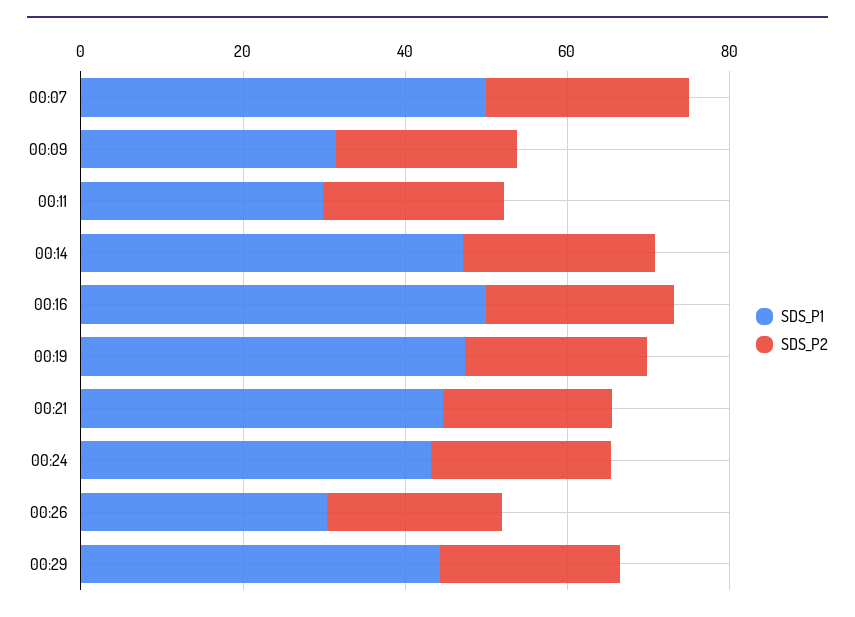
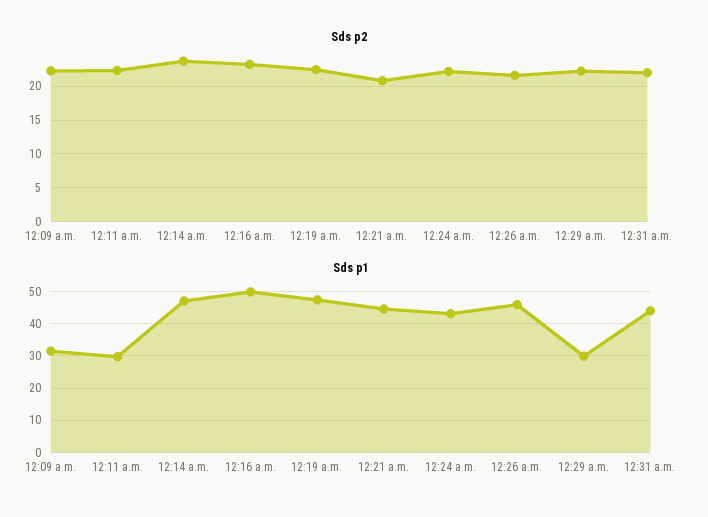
SDS_P1, 00:07: 50 -> none
SDS_P2, 00:07: 25 -> none
SDS_P1, 00:26: 30 -> 46
SDS_P1, 00:29: 45 -> 30
SDS_P2, 12:31 a.m.: none -> 22
SDS_P1, 12:31 a.m.: none -> 44

